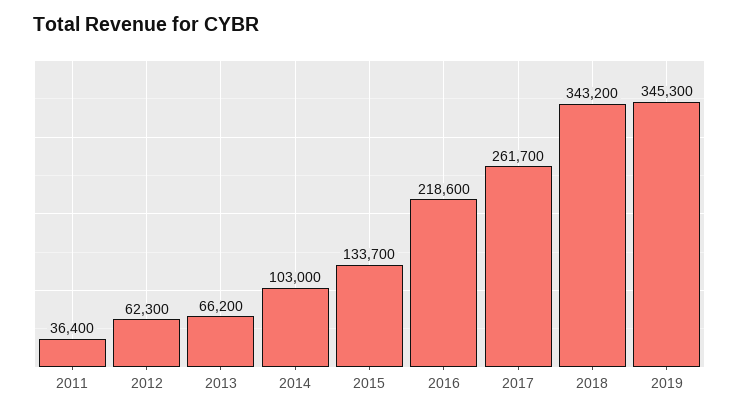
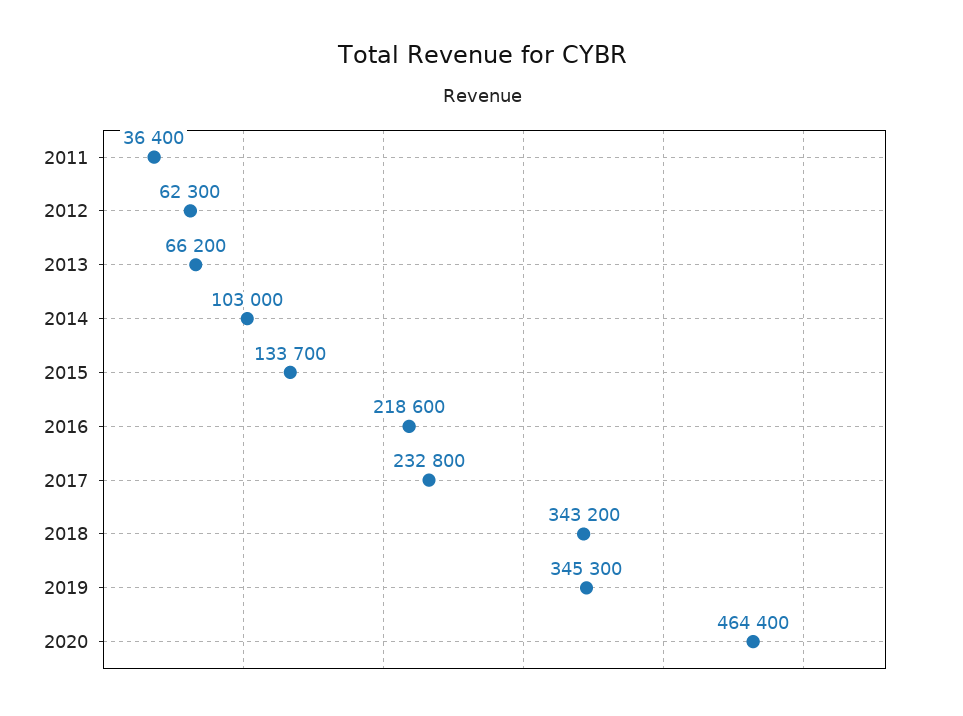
2017: 261700 -> 232800
2020: none -> 464400

